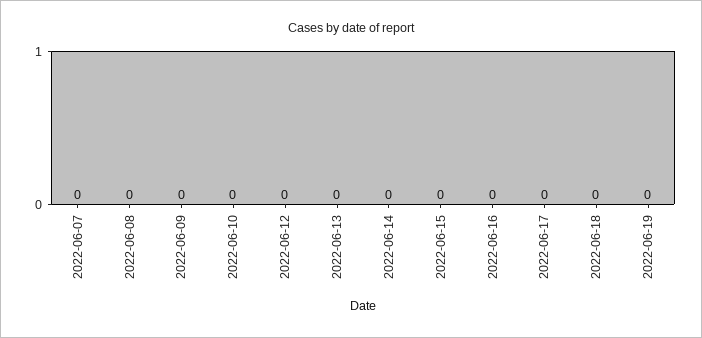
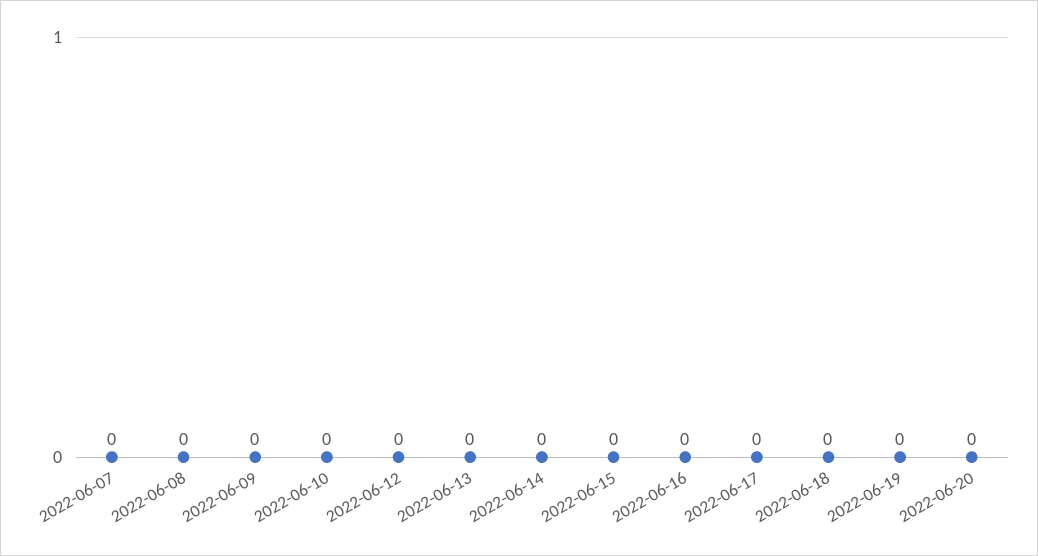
2022-06-20: none -> 0

